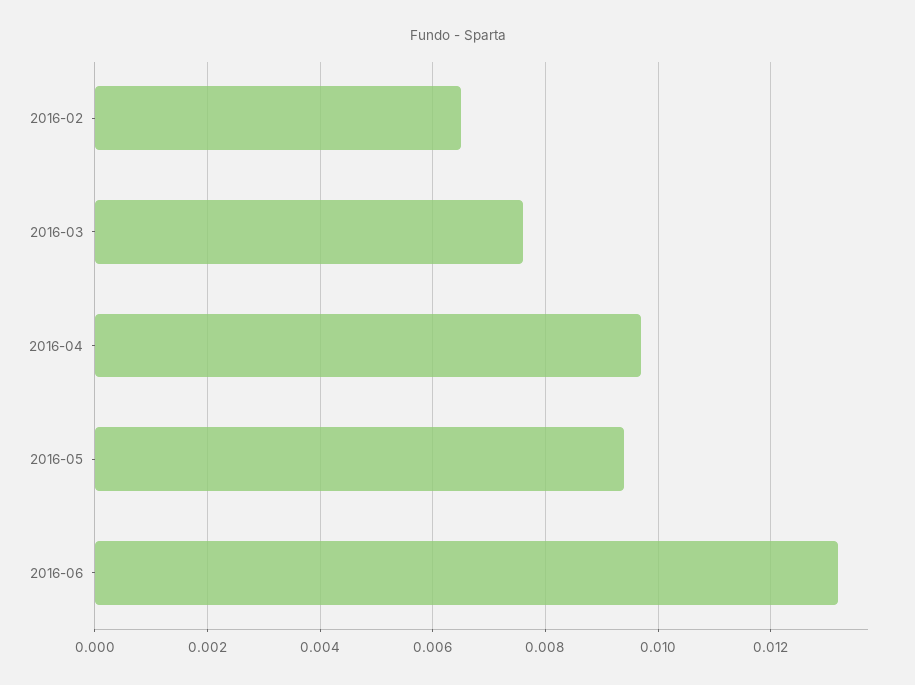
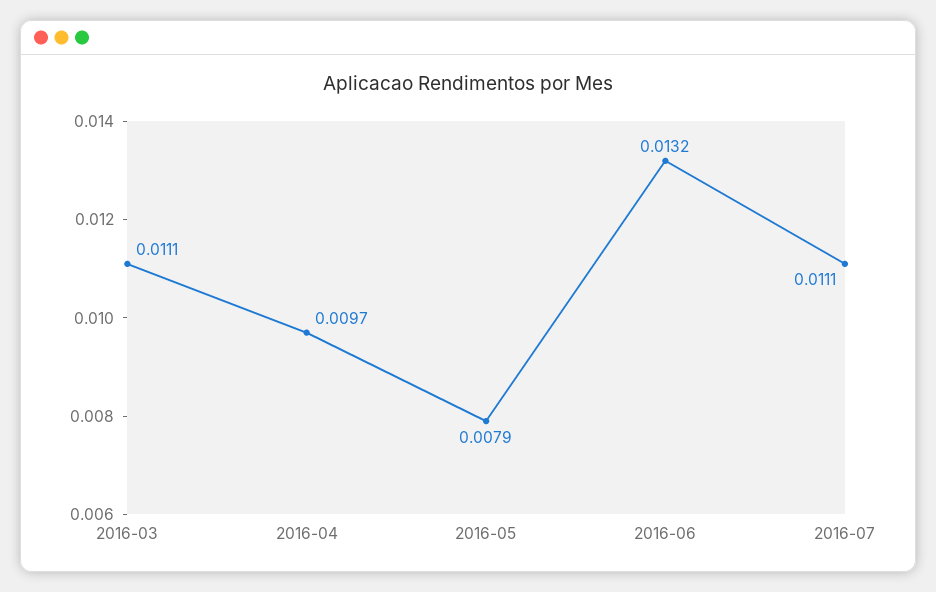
2016-02: 0.0065 -> none
2016-03: 0.0075 -> 0.0111
2016-05: 0.0095 -> 0.0079
2016-07: none -> 0.0111

